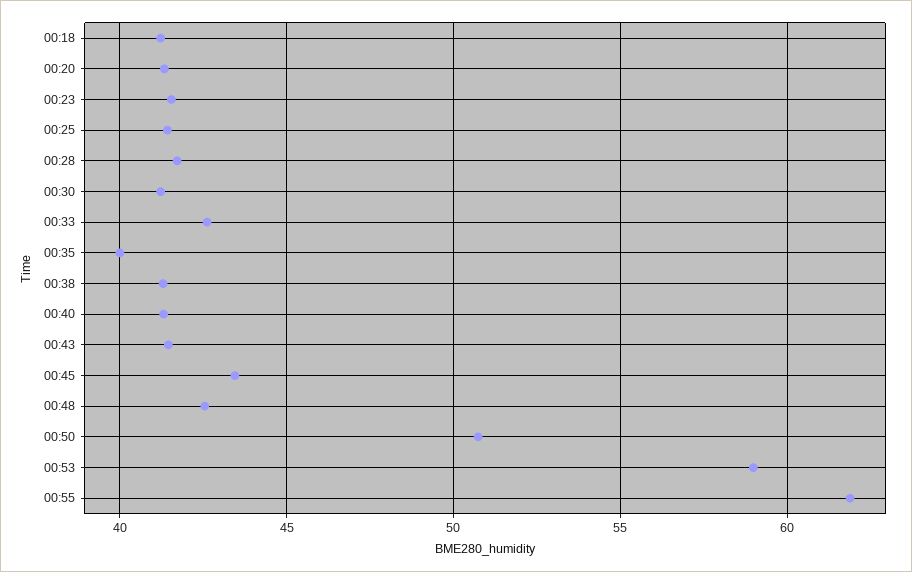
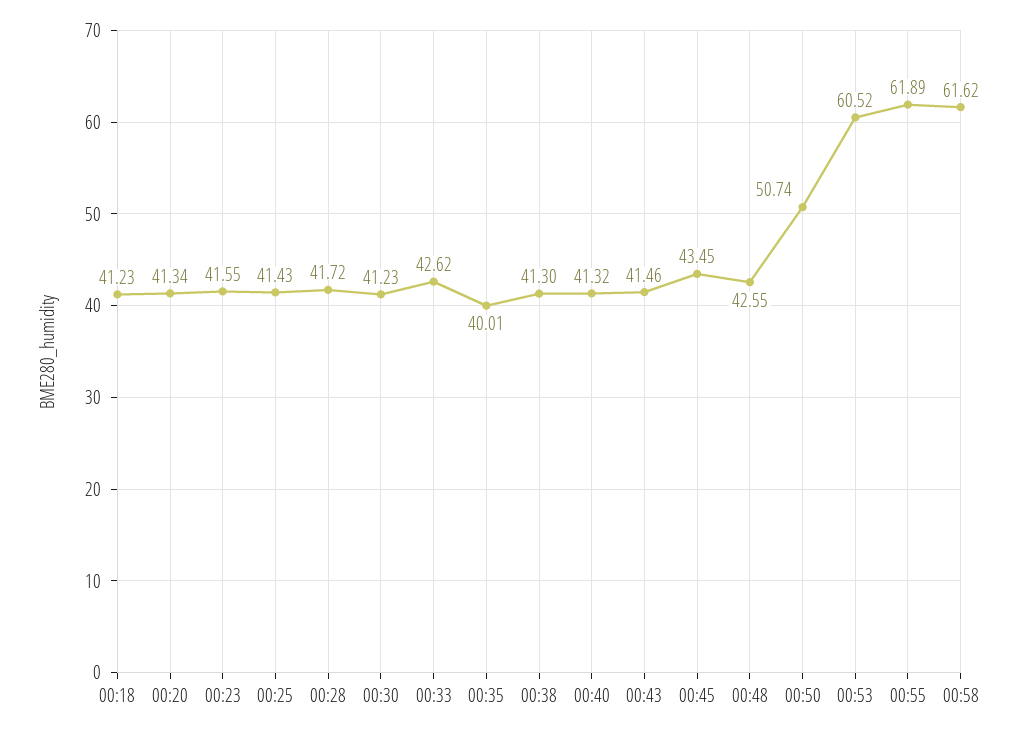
00:53: 59 -> 60.52
00:58: none -> 61.62

